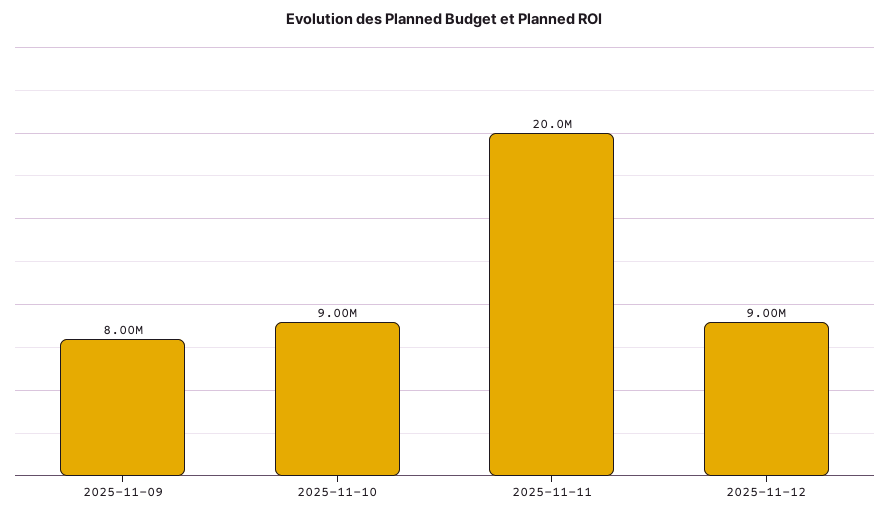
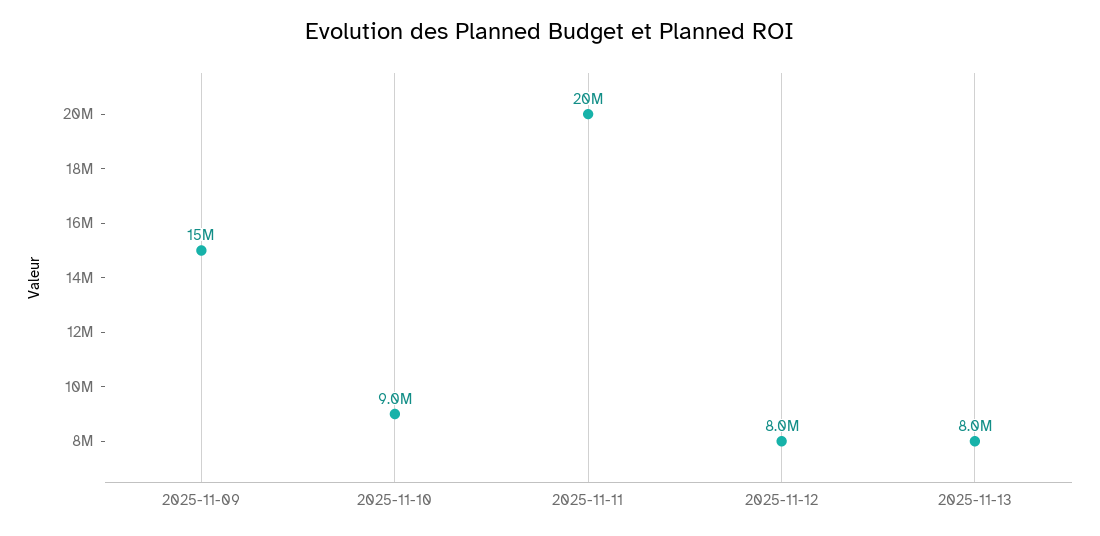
2025-11-09: 8000000 -> 15000000
2025-11-12: 9000000 -> 8000000
2025-11-13: none -> 8000000

